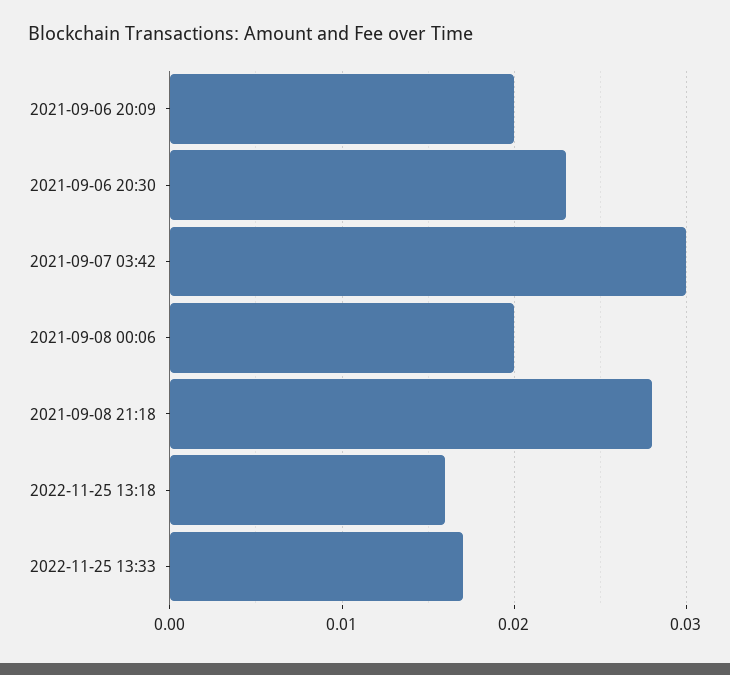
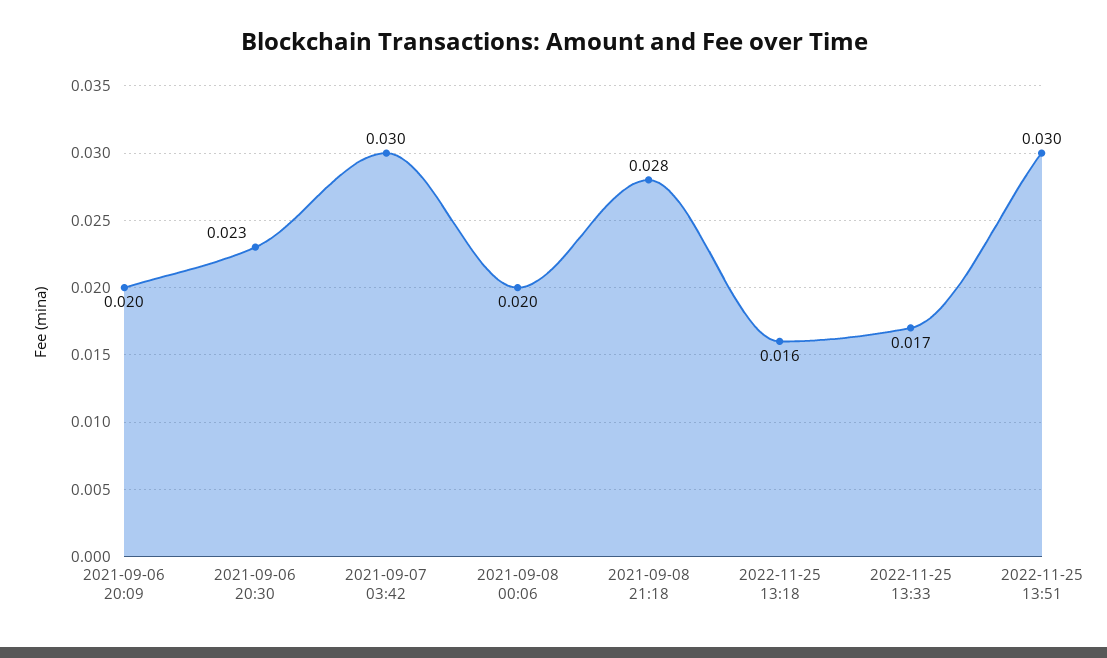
2022-11-25 13:51: none -> 0.03

